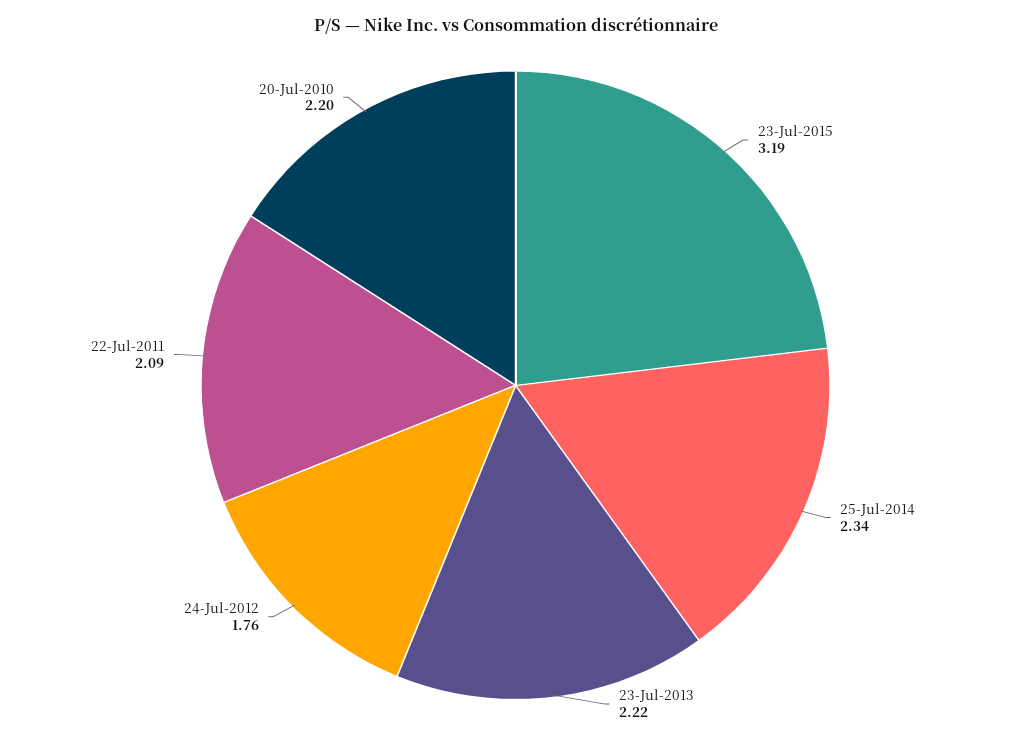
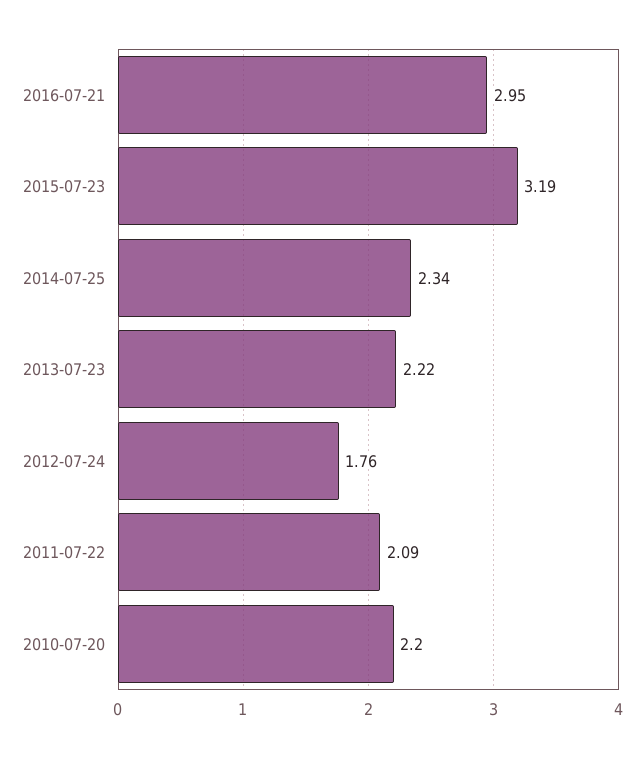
2016-07-21: none -> 2.95

